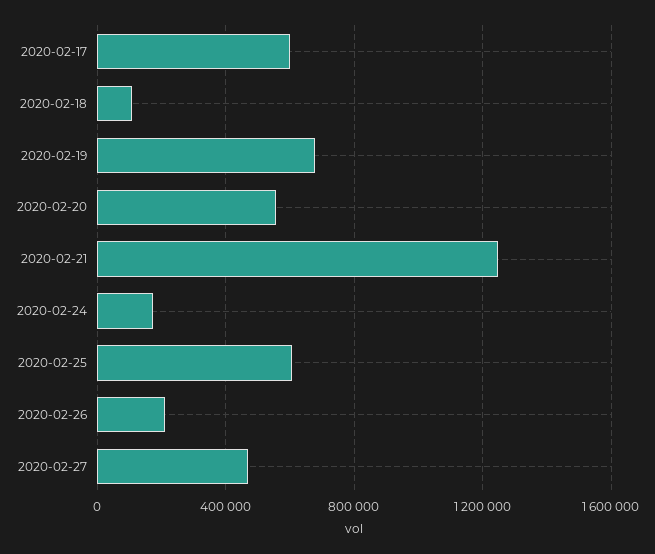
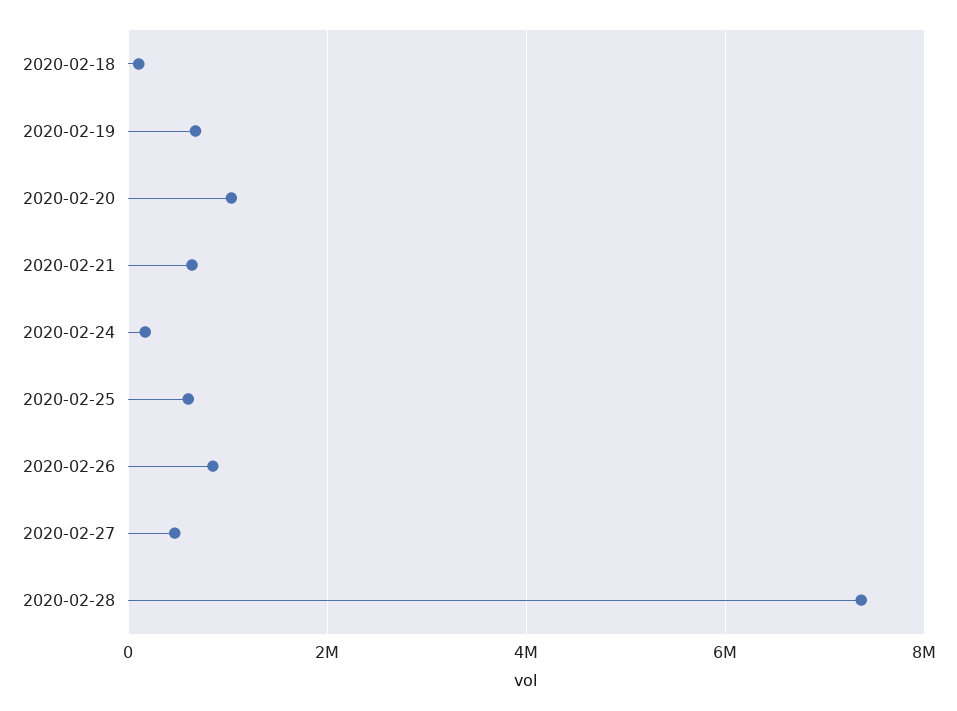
2020-02-17: 600000 -> none
2020-02-20: 550000 -> 1000000
2020-02-21: 1250000 -> 600000
2020-02-26: 200000 -> 800000
2020-02-28: none -> 7400000

